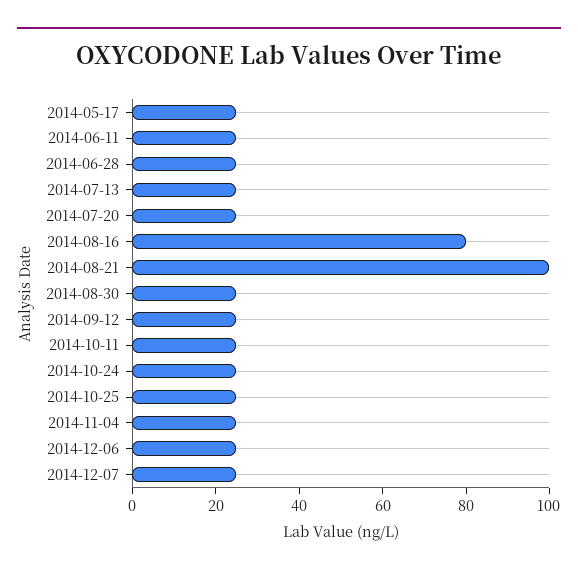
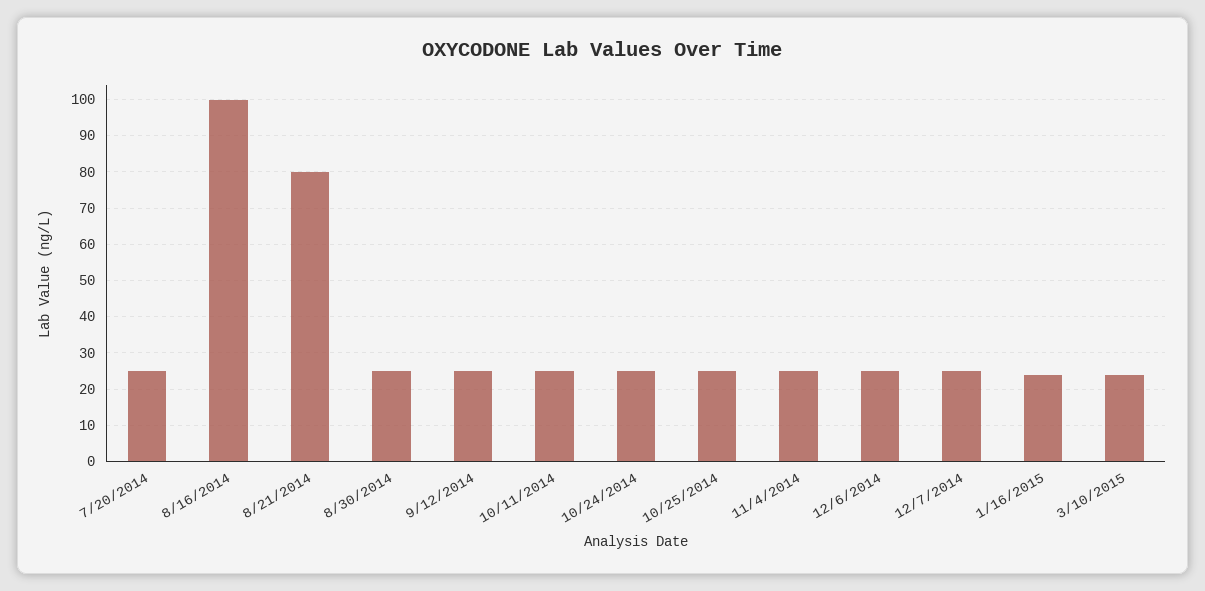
2014-05-17: 25 -> none
2014-06-11: 25 -> none
2014-06-28: 25 -> none
2014-07-13: 25 -> none
2014-08-16: 80 -> 100
2014-08-21: 100 -> 80
1/16/2015: none -> 24
3/10/2015: none -> 24

